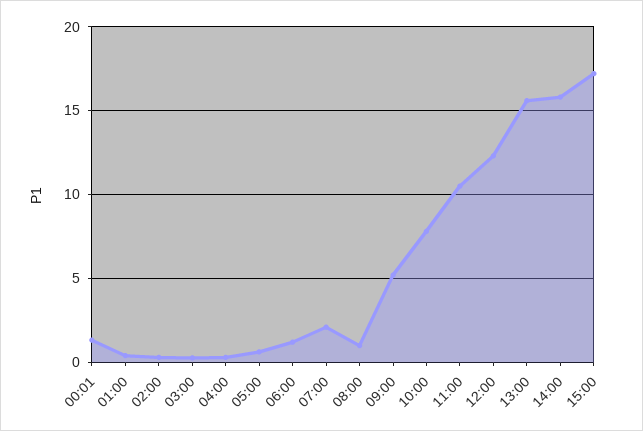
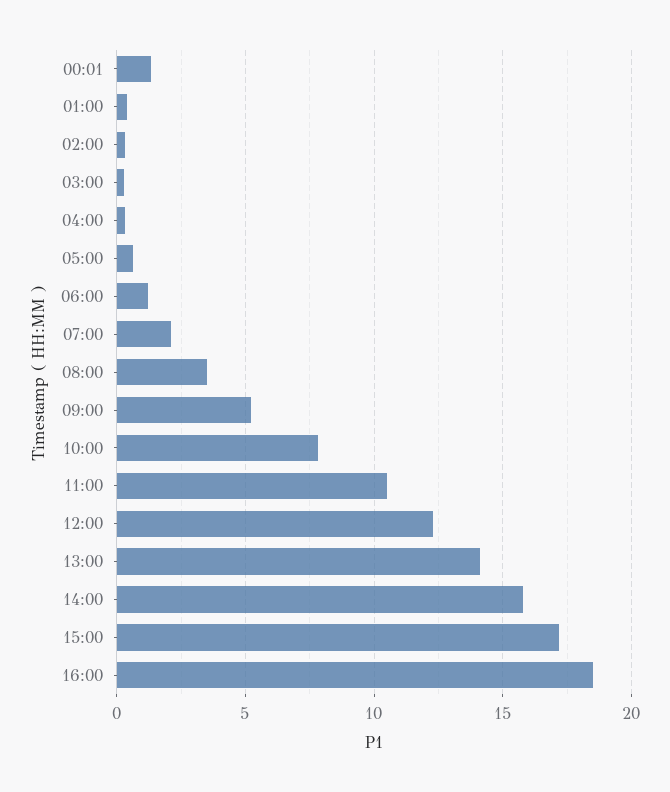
08:00: 1 -> 3.5
13:00: 15.5 -> 14
16:00: none -> 18.5

